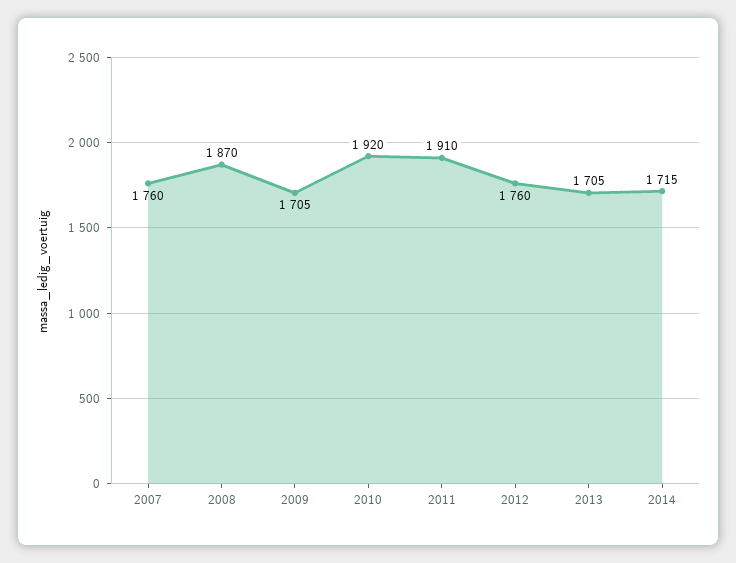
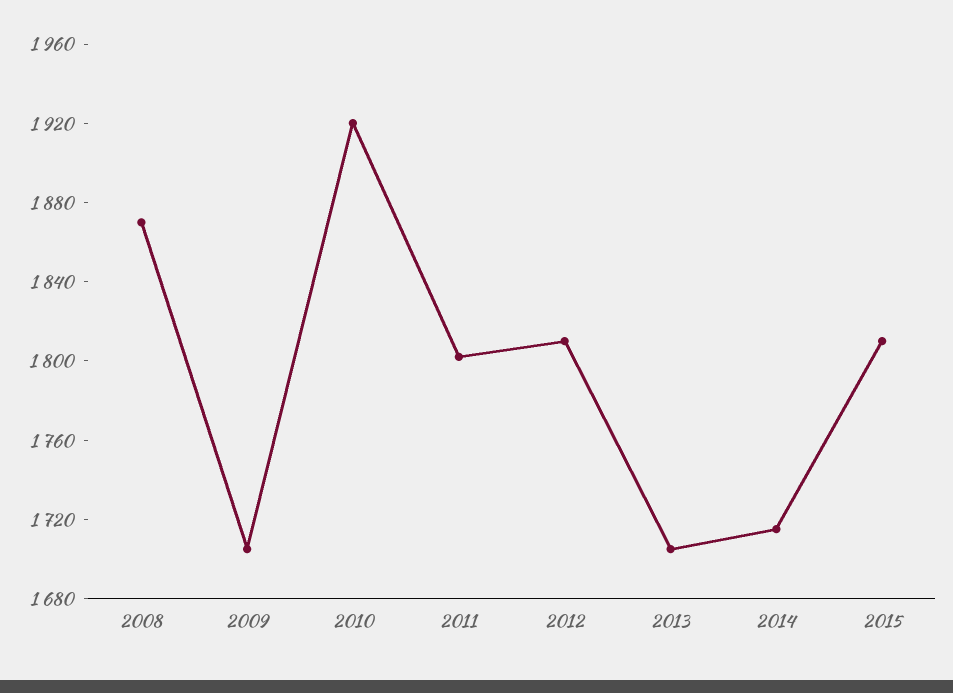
2007: 1760 -> none
2011: 1910 -> 1800
2012: 1760 -> 1810
2015: none -> 1810

